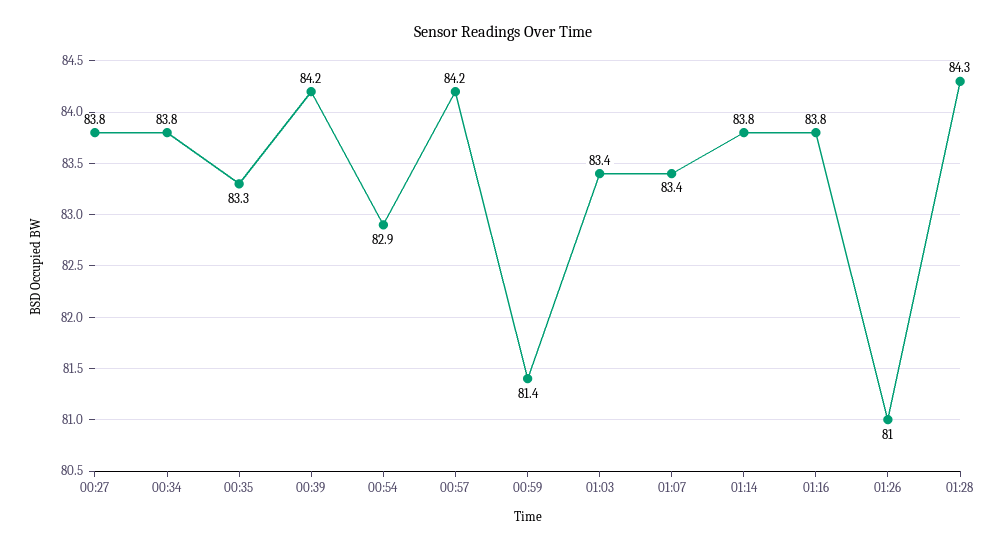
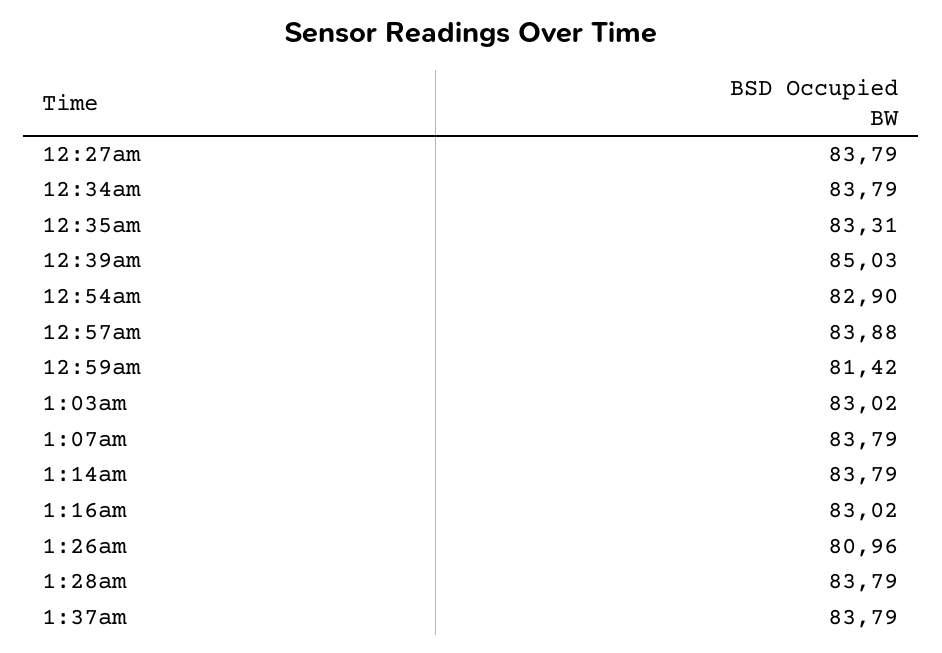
00:39: 84.2 -> 85.03
00:57: 84.2 -> 83.88
01:03: 83.4 -> 83.02
01:07: 83.4 -> 83.79
01:16: 83.8 -> 83.02
01:28: 84.3 -> 83.79
1:37am: none -> 83.79

